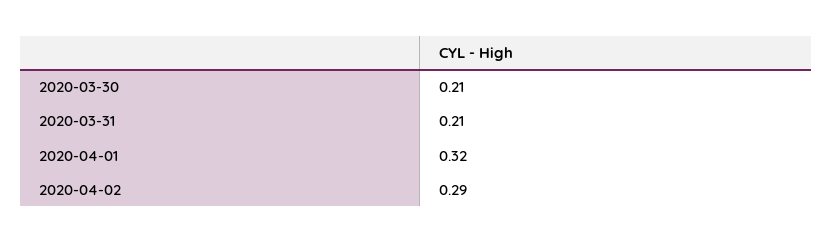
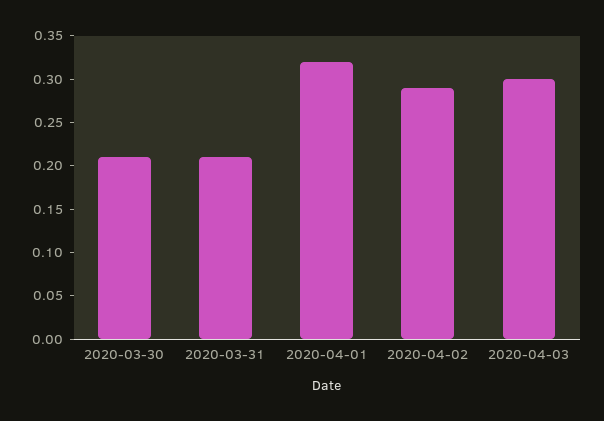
2020-04-03: none -> 0.3

